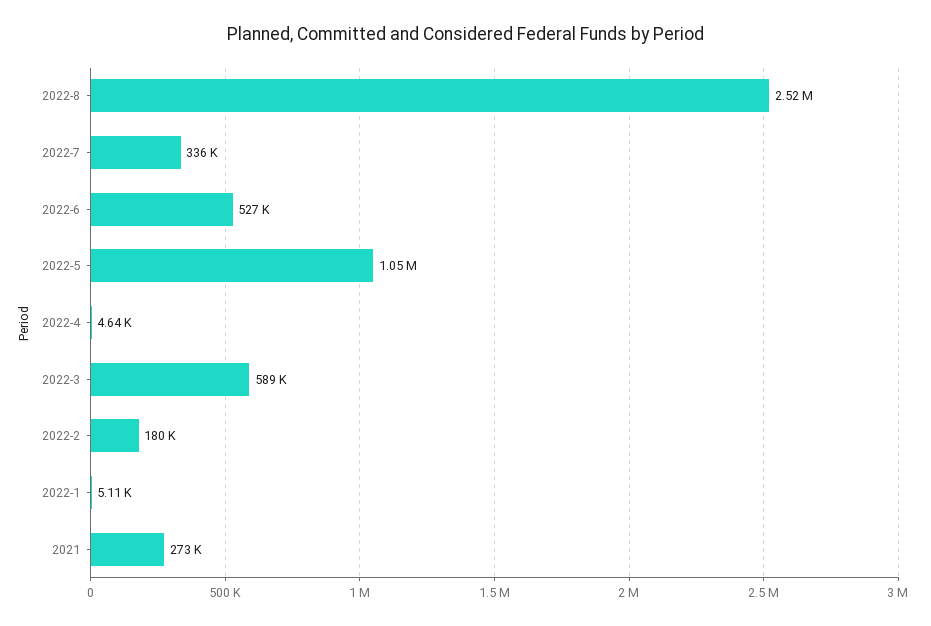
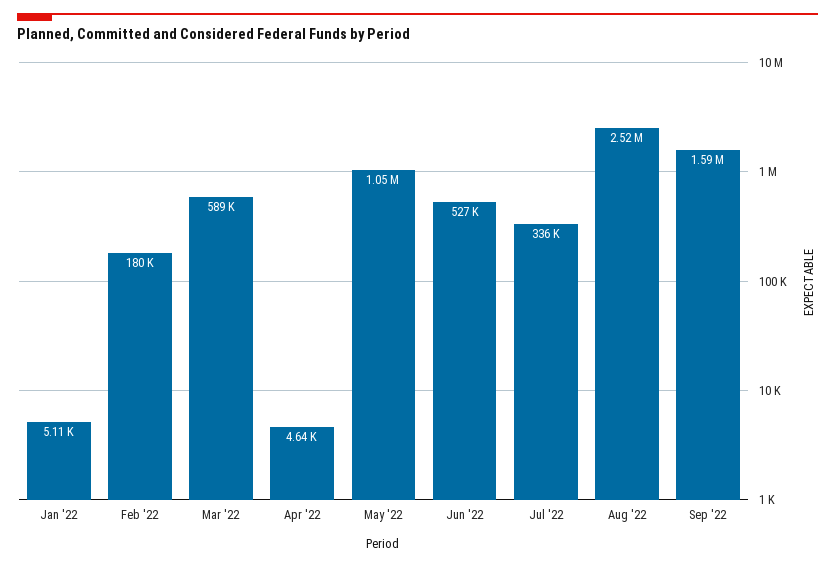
2021: 273000 -> none
Sep '22: none -> 1590000

